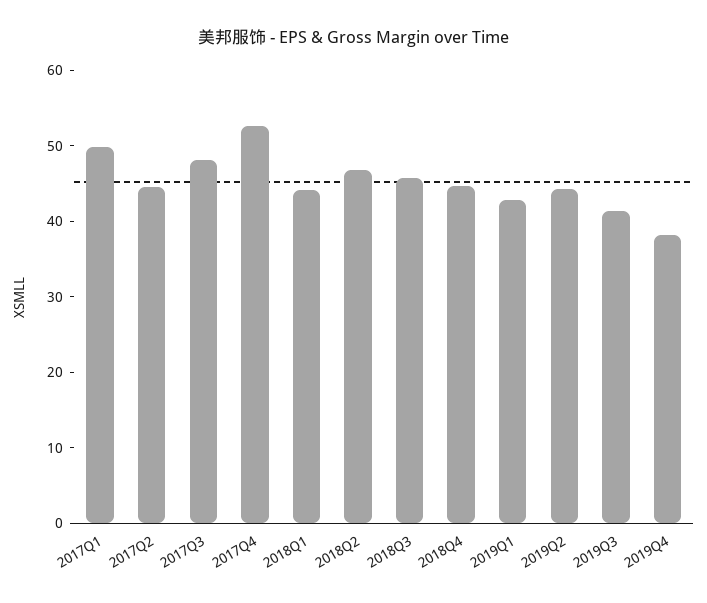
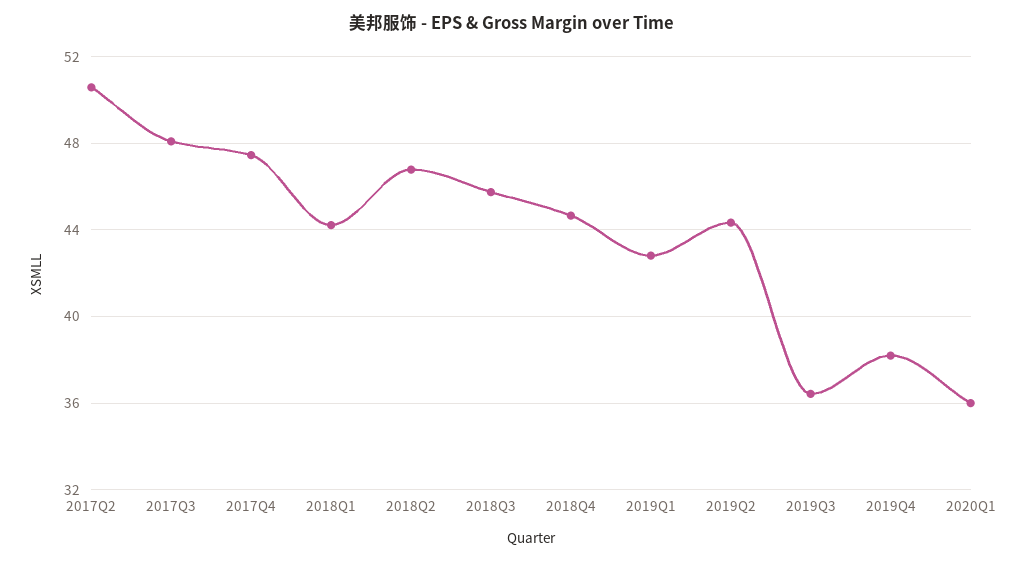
2017Q1: 50 -> none
2017Q2: 44 -> 50.5
2017Q4: 52 -> 47.5
2019Q3: 42 -> 36.5
2020Q1: none -> 36

